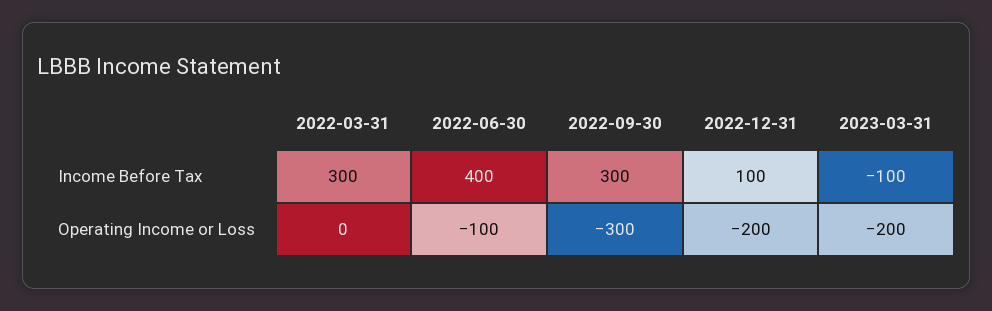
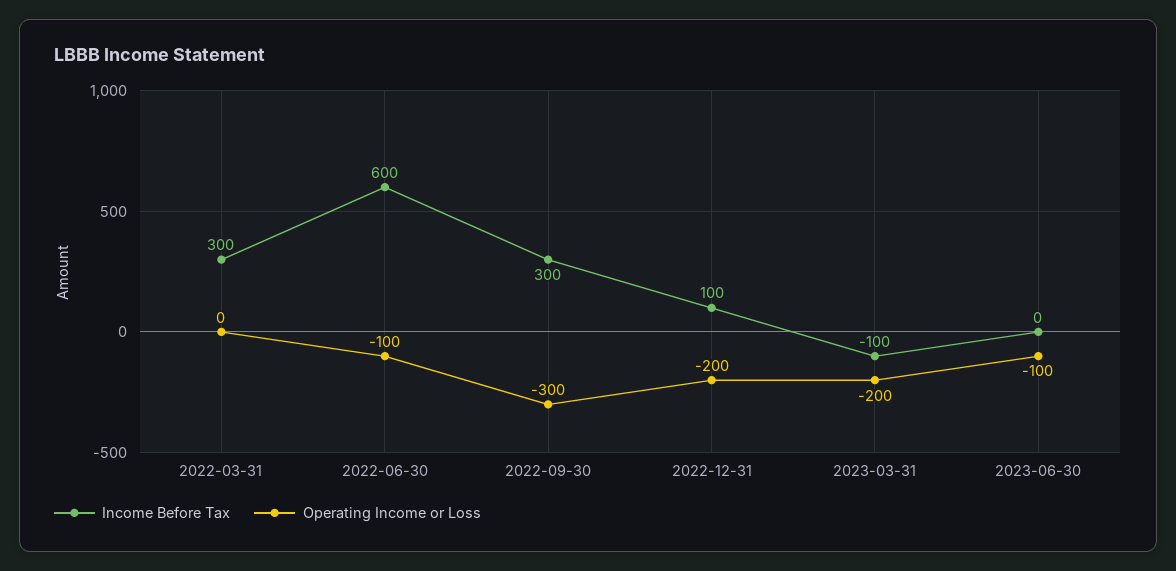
Income Before Tax, 2022-06-30: 400 -> 600
Income Before Tax, 2023-06-30: none -> 0
Operating Income or Loss, 2023-06-30: none -> -100

